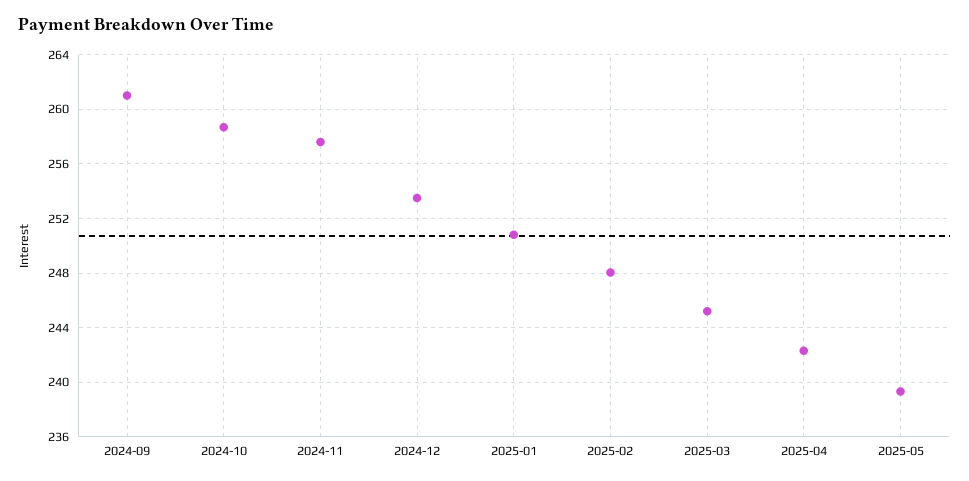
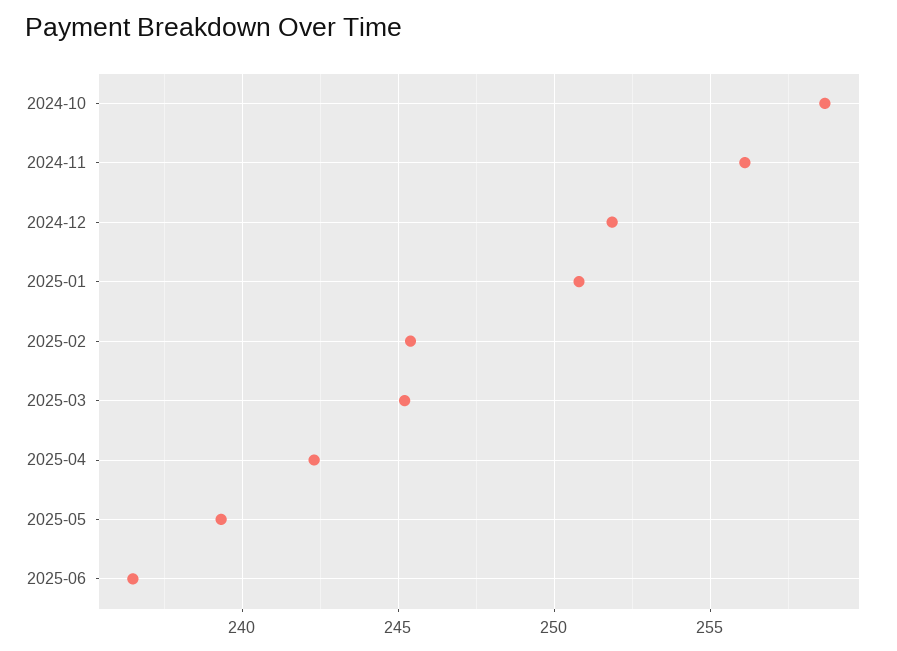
2024-09: 261 -> none
2024-11: 257.5 -> 256
2024-12: 253.5 -> 252
2025-02: 248 -> 245.5
2025-06: none -> 236.5

